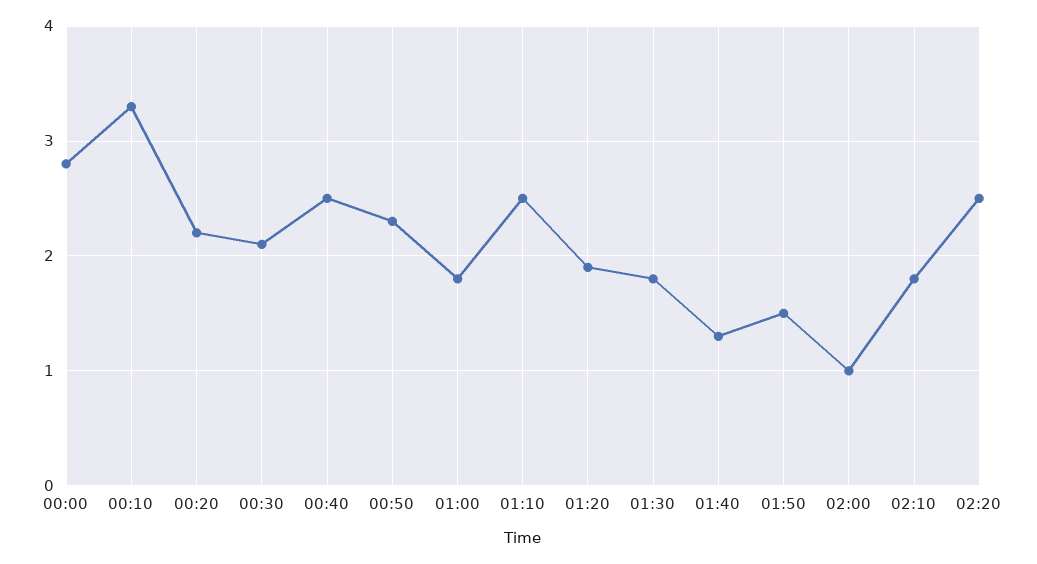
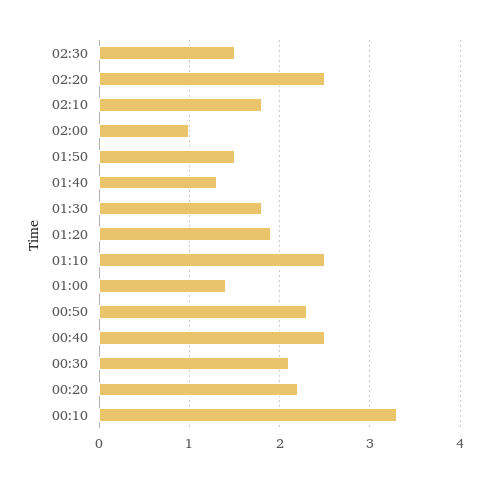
00:00: 2.8 -> none
01:00: 1.8 -> 1.4
02:30: none -> 1.5

